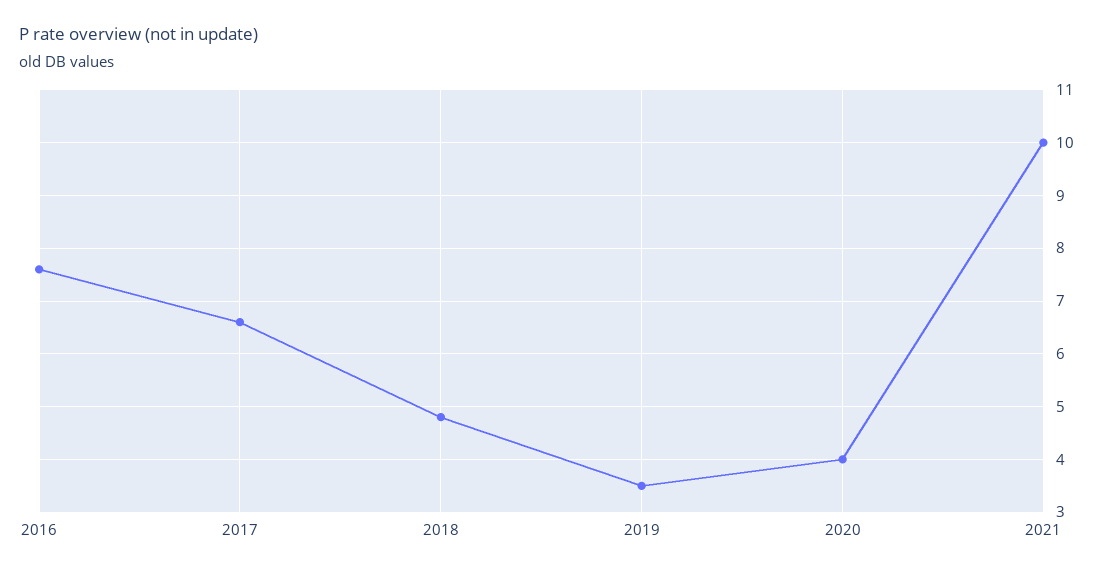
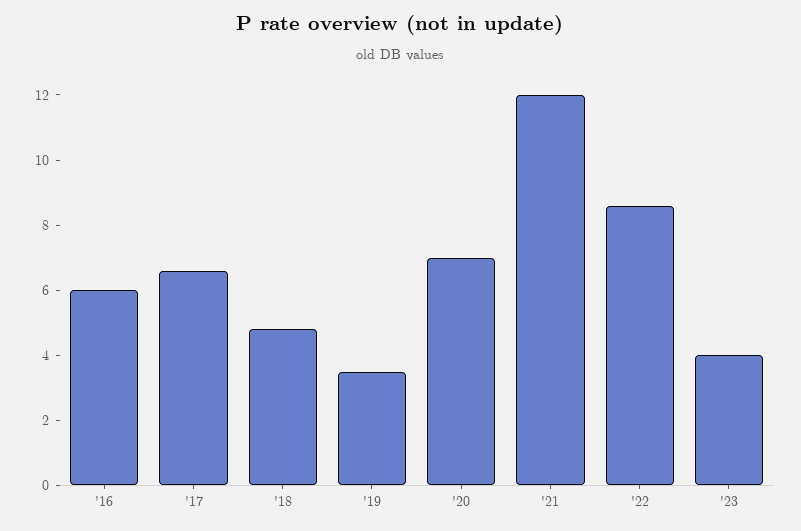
2016: 7.5 -> 6
2020: 4 -> 7
2021: 10 -> 12
'22: none -> 8.5
'23: none -> 4

